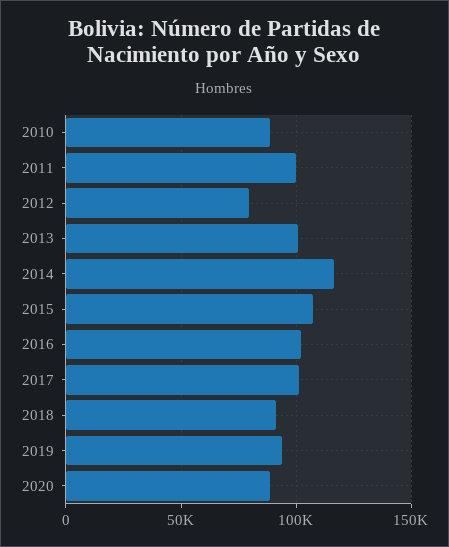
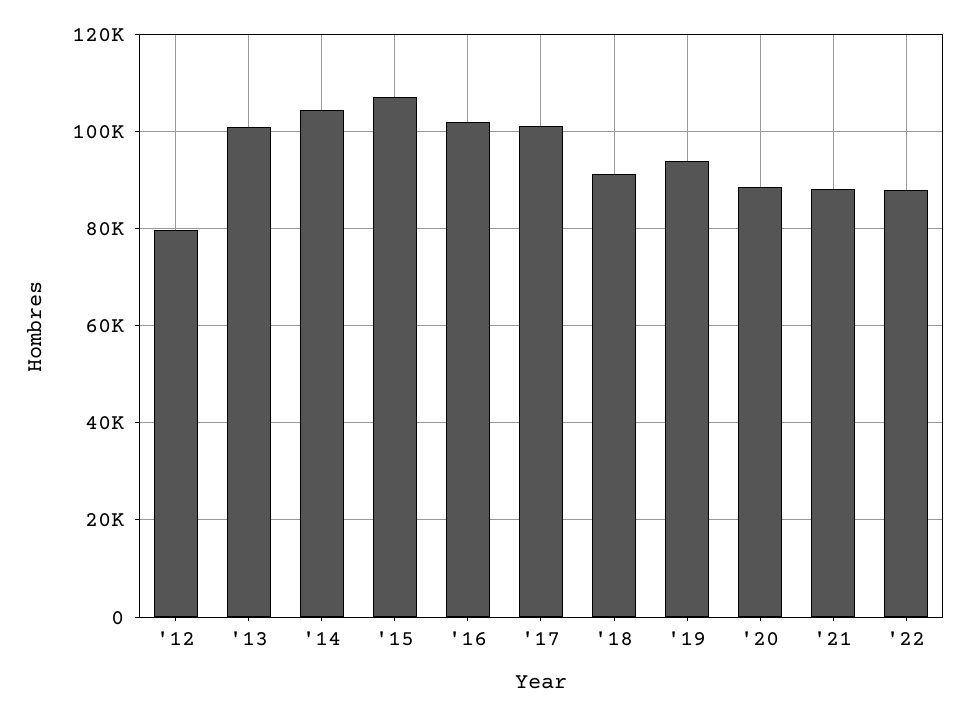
2010: 90000 -> none
2011: 100000 -> none
2014: 115000 -> 104000
'21: none -> 88000
'22: none -> 88000

